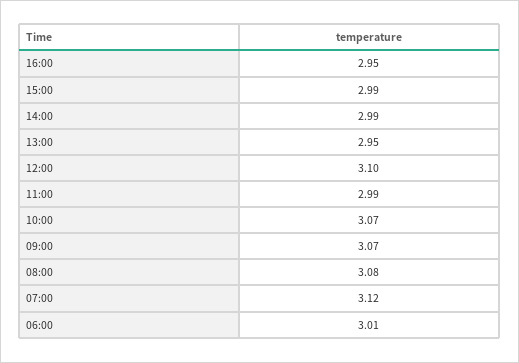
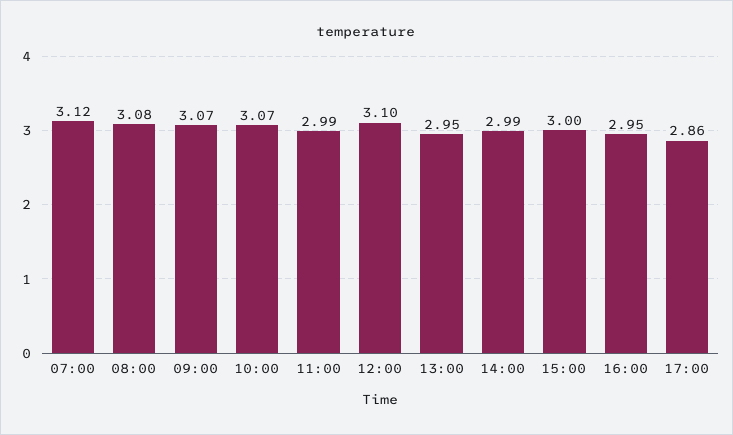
15:00: 2.99 -> 3
06:00: 3.01 -> none
17:00: none -> 2.86

